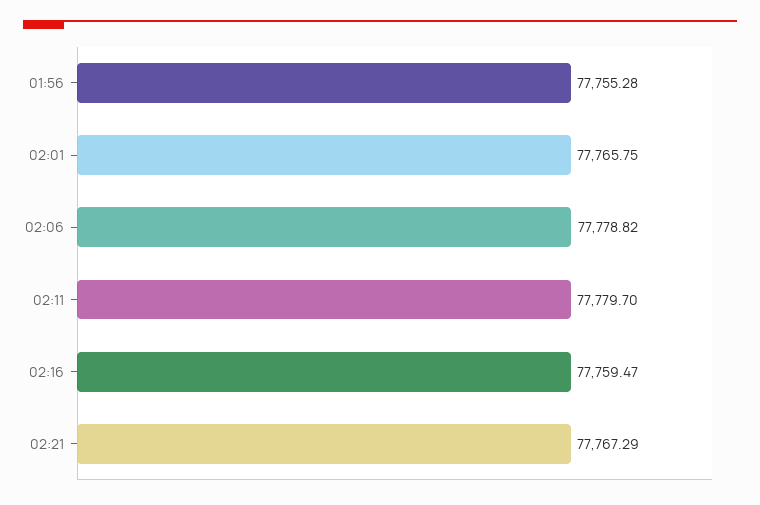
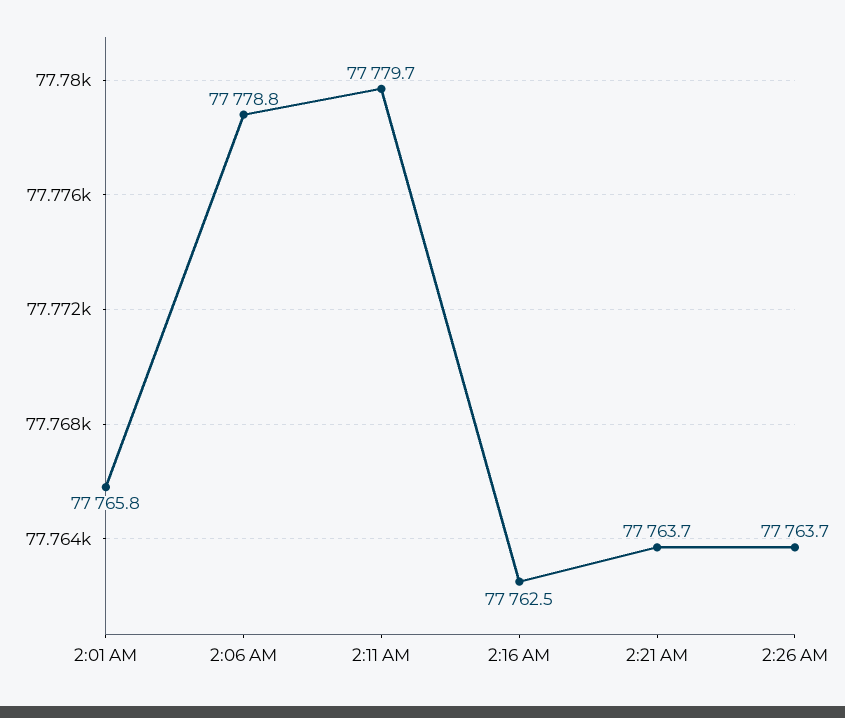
01:56: 77755.28 -> none
02:16: 77759.47 -> 77762.5
02:21: 77767.29 -> 77763.7
2:26 AM: none -> 77763.7

